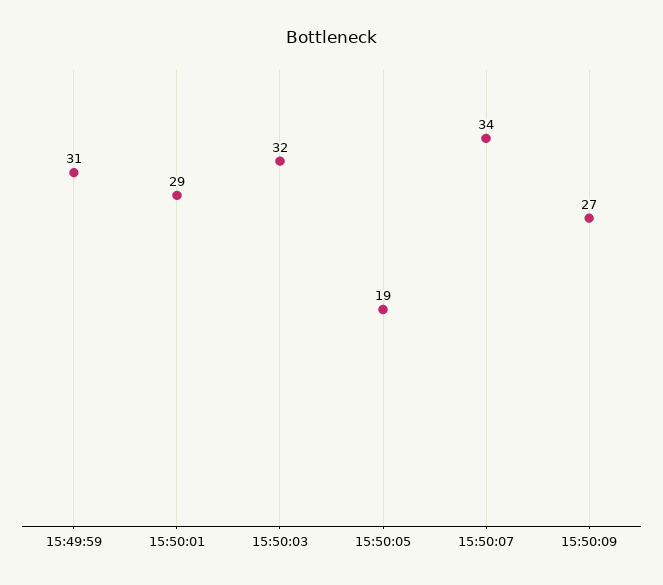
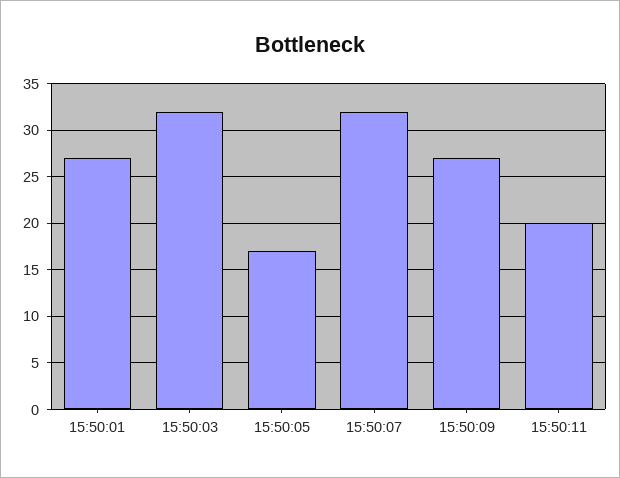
15:49:59: 31 -> none
15:50:01: 29 -> 27
15:50:05: 19 -> 17
15:50:07: 34 -> 32
15:50:11: none -> 20

